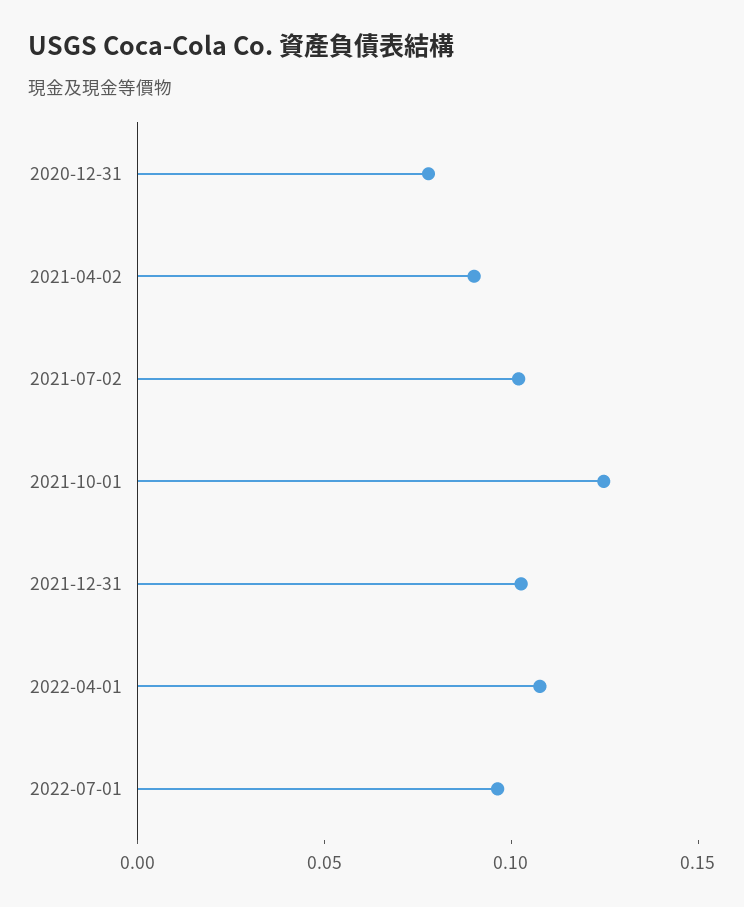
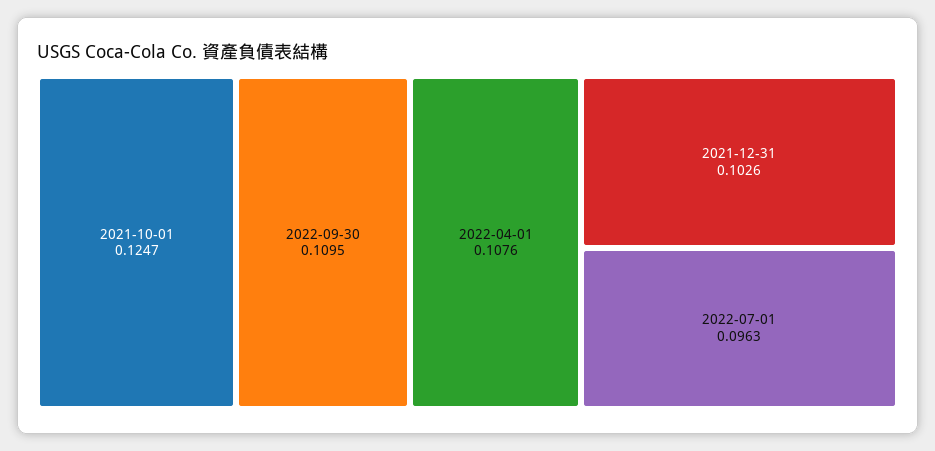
2020-12-31: 0.08 -> none
2021-04-02: 0.09 -> none
2021-07-02: 0.1 -> none
2022-09-30: none -> 0.1095

